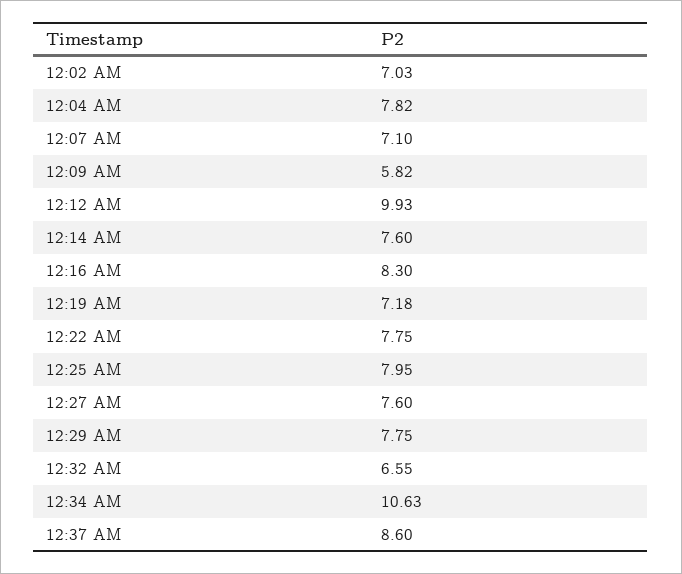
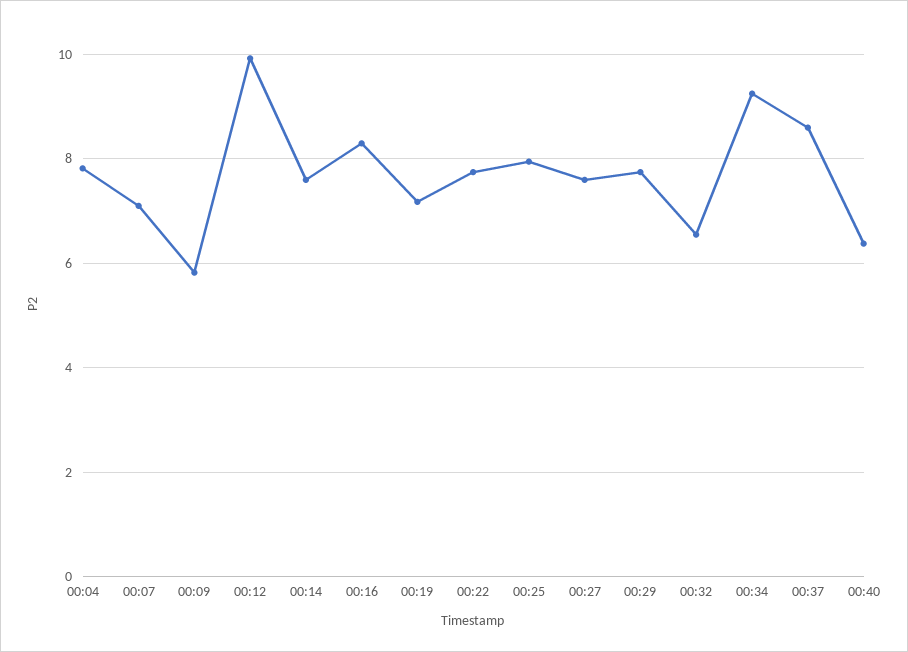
12:02 AM: 7.03 -> none
12:34 AM: 10.63 -> 9.2
00:40: none -> 6.4

